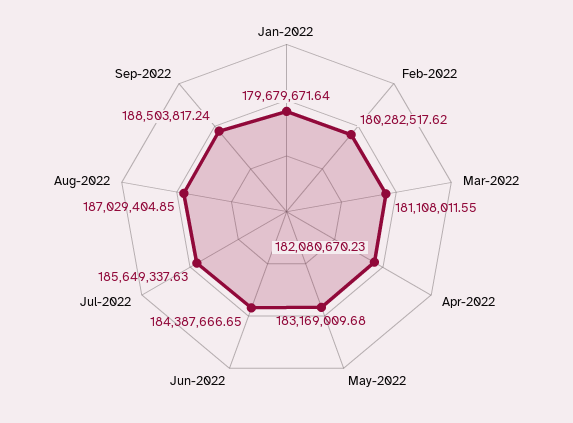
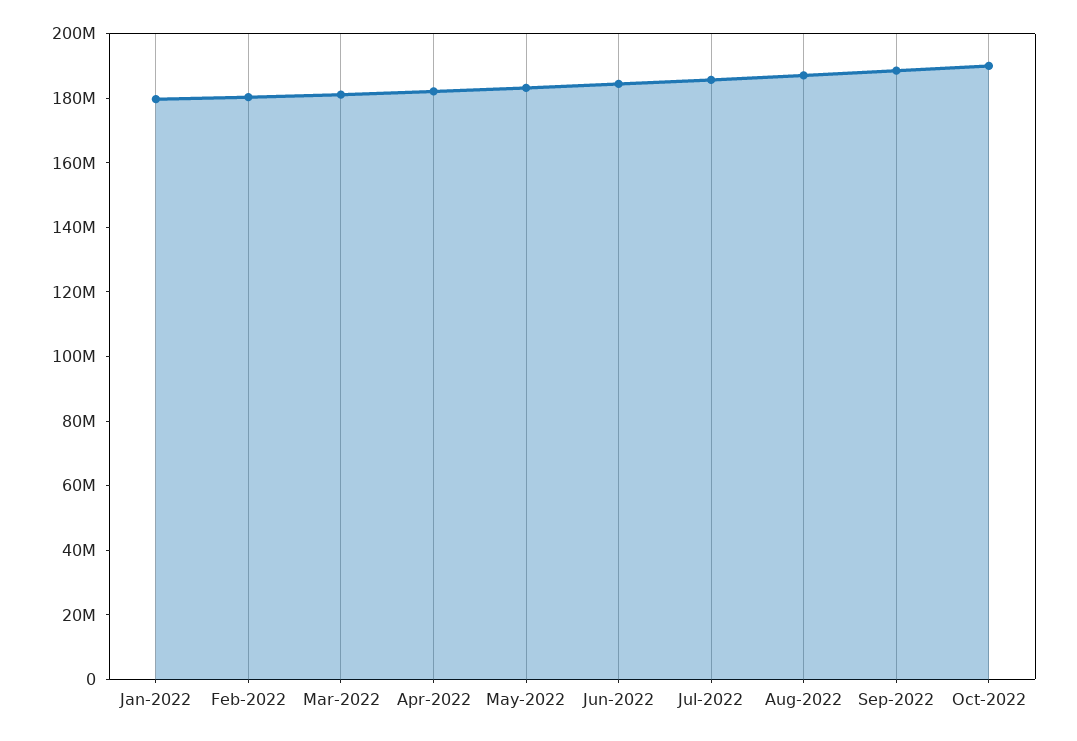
Oct-2022: none -> 190000000

